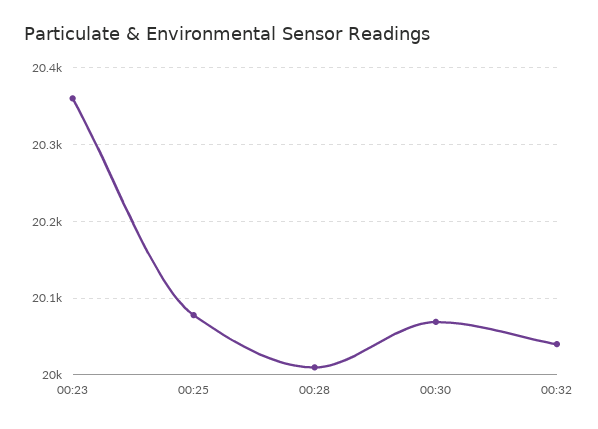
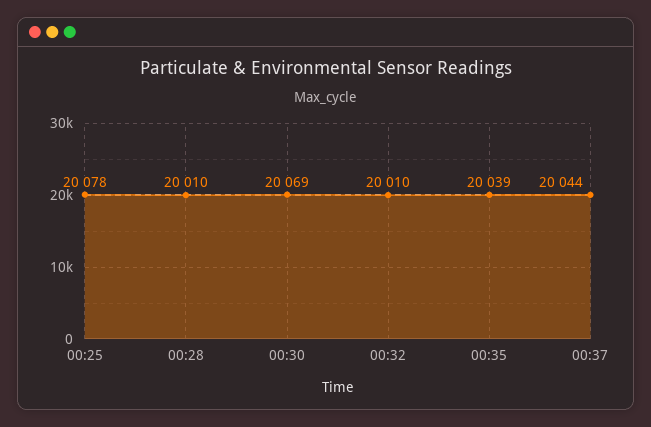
00:23: 20360 -> none
00:32: 20040 -> 20010
00:35: none -> 20039
00:37: none -> 20044

